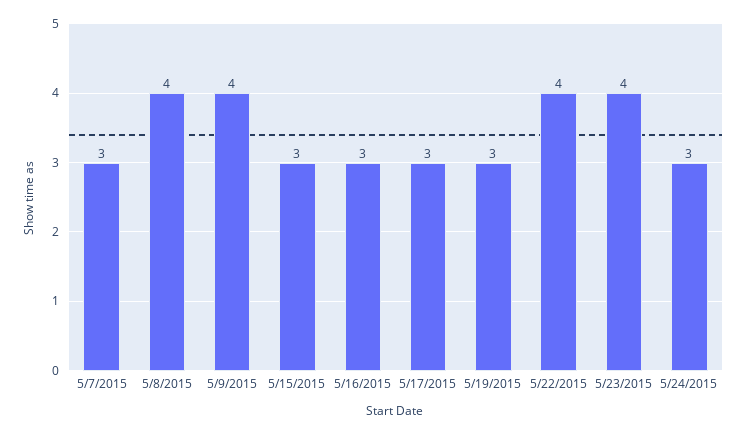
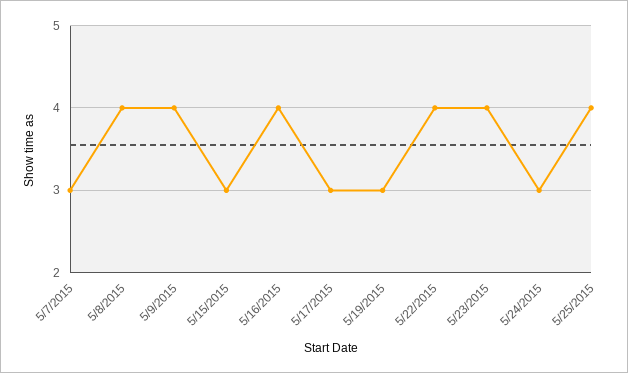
5/16/2015: 3 -> 4
5/25/2015: none -> 4

